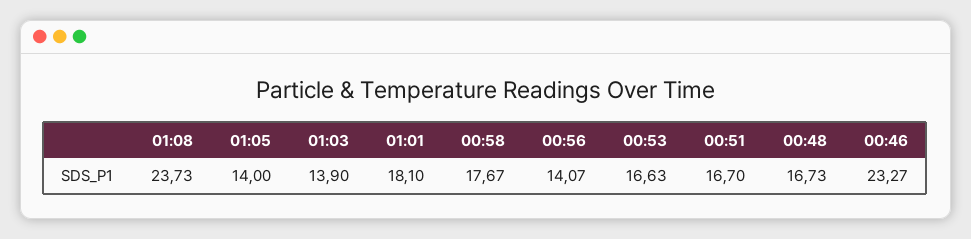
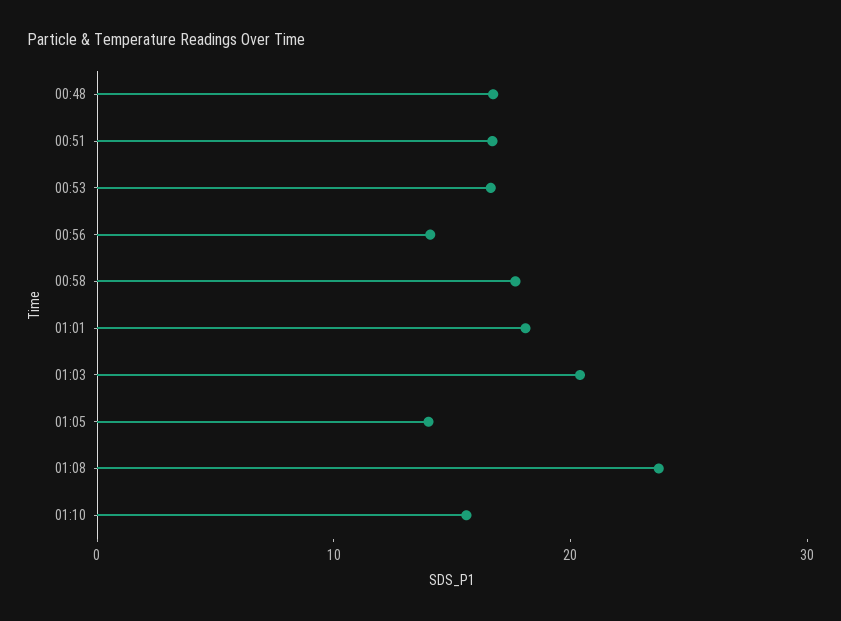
01:03: 13.9 -> 20
00:46: 23.27 -> none
01:10: none -> 16

